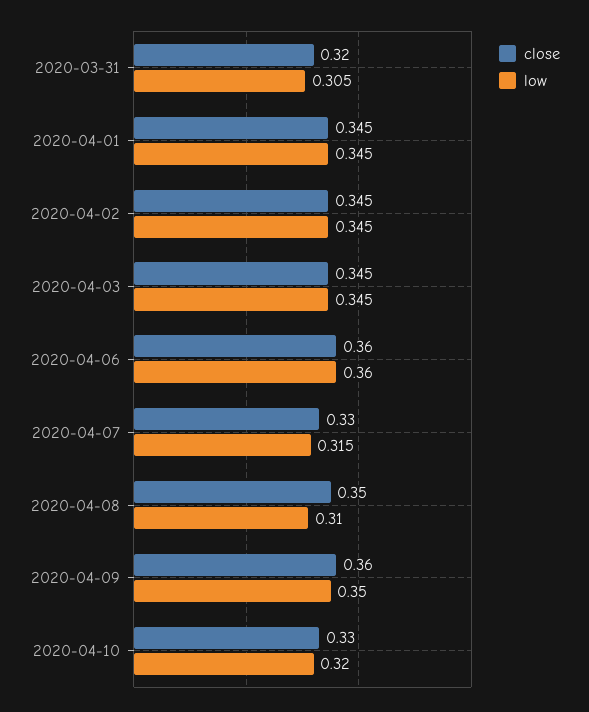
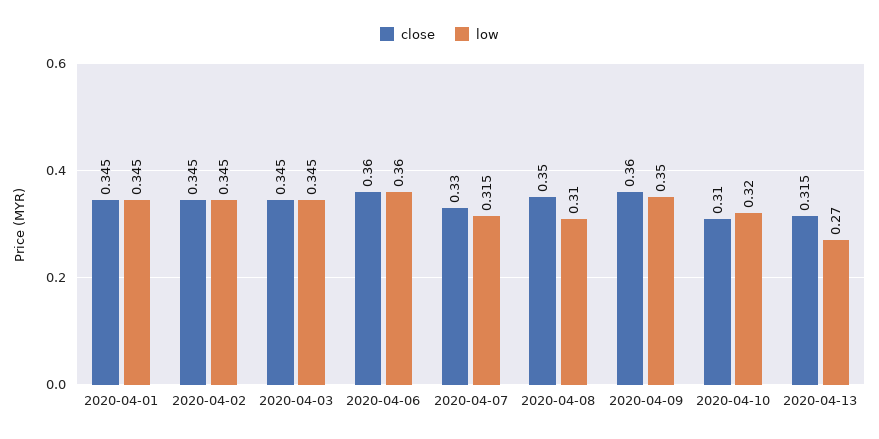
close, 2020-03-31: 0.32 -> none
low, 2020-03-31: 0.305 -> none
close, 2020-04-10: 0.33 -> 0.31
close, 2020-04-13: none -> 0.315
low, 2020-04-13: none -> 0.27

